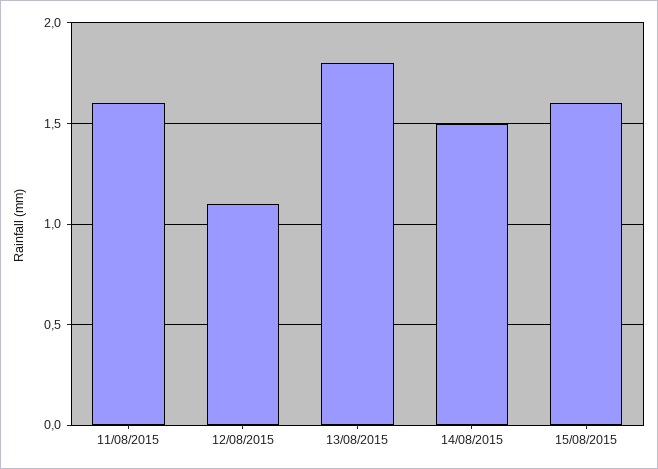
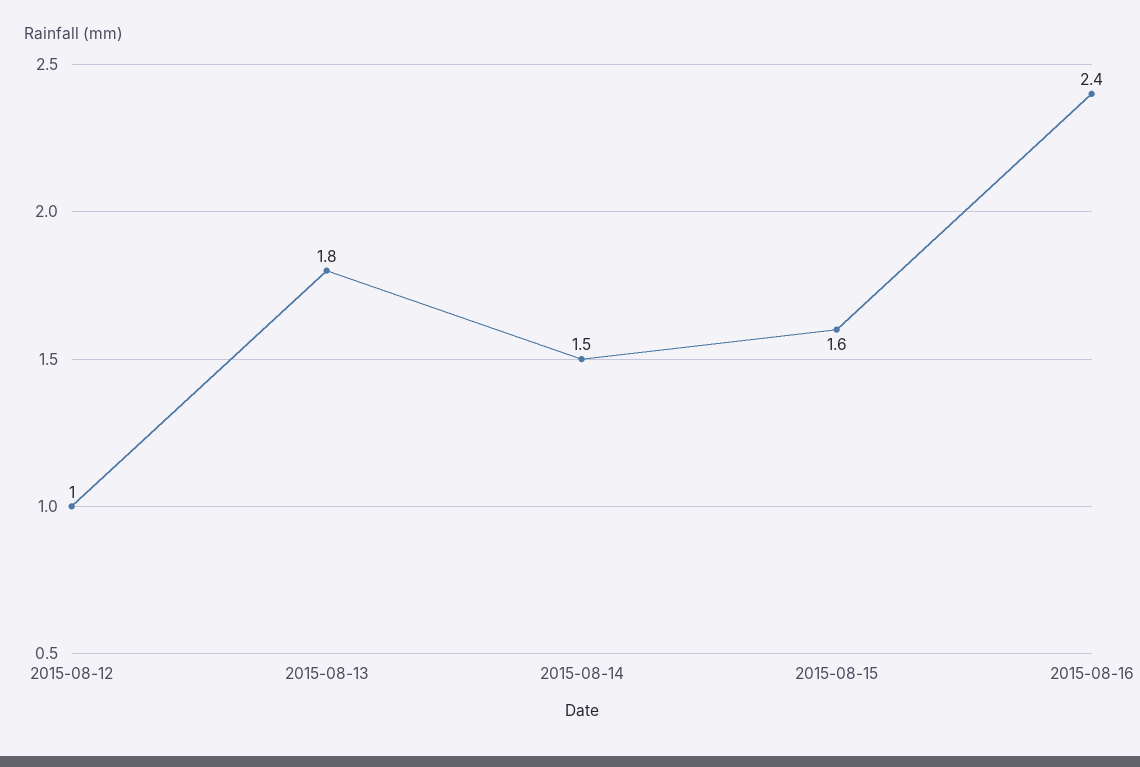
11/08/2015: 1.6 -> none
12/08/2015: 1.1 -> 1
2015-08-16: none -> 2.4

